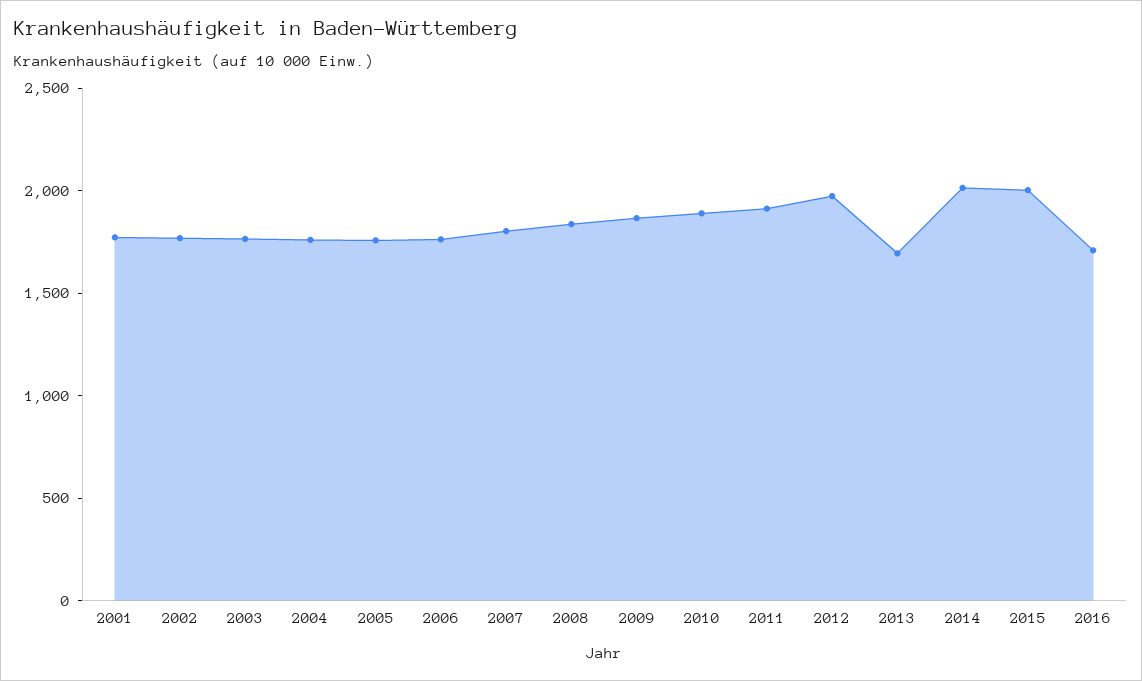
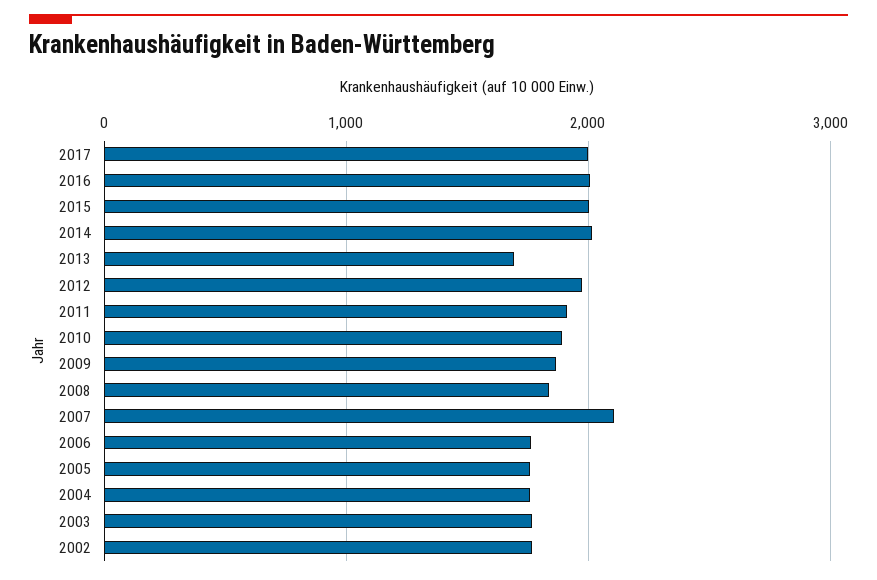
2001: 1800 -> none
2007: 1800 -> 2100
2016: 1700 -> 2000
2017: none -> 2000

